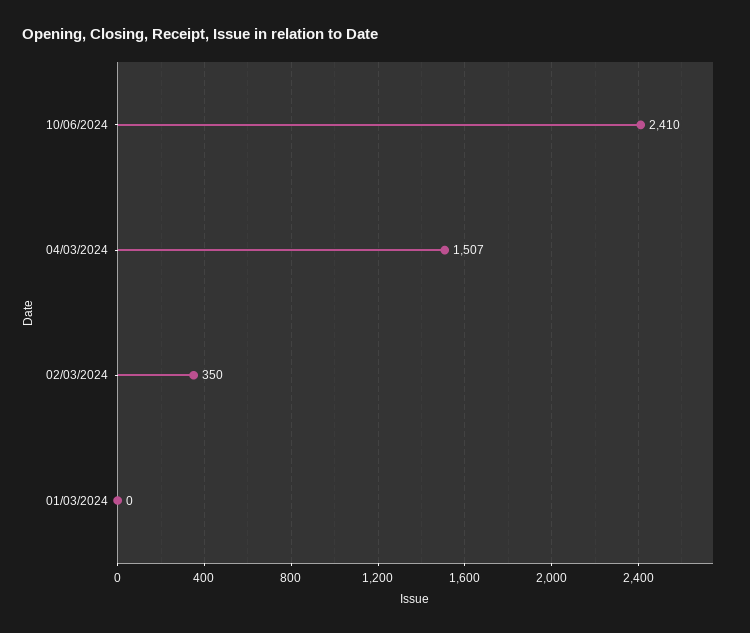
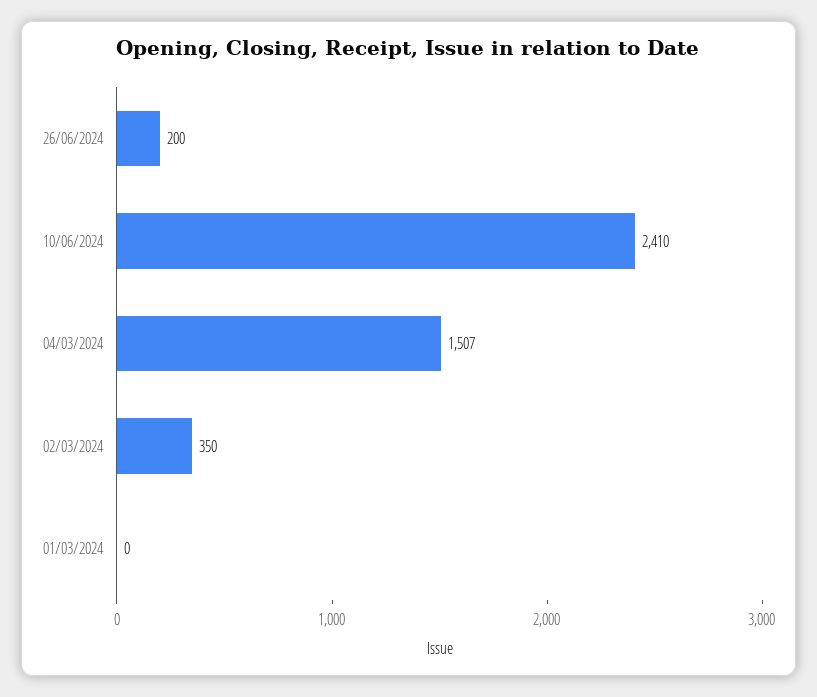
26/06/2024: none -> 200

